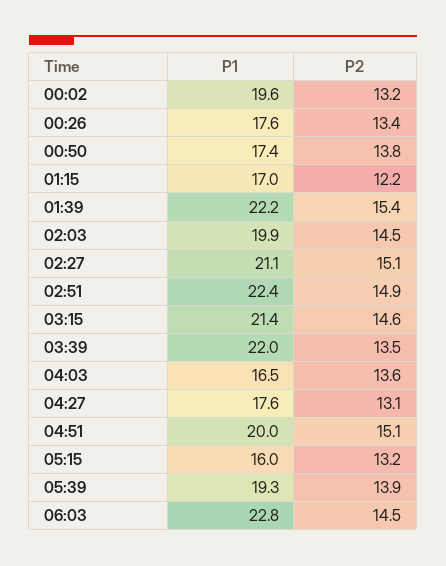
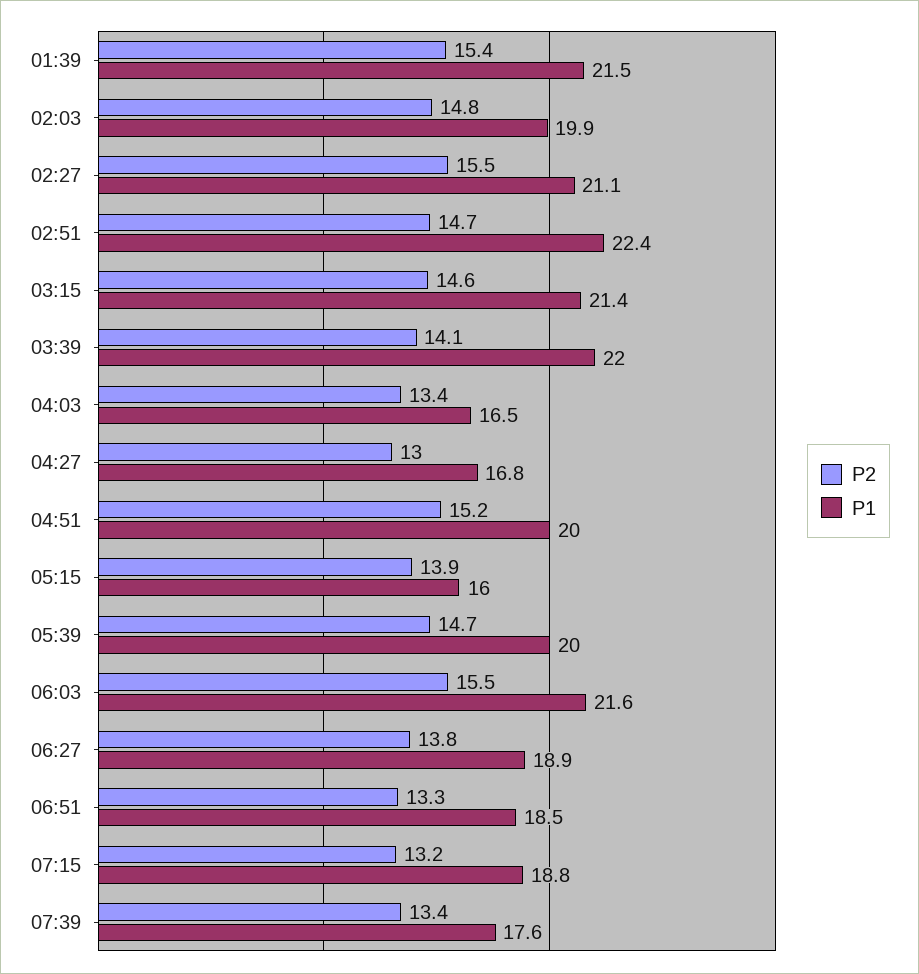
P1, 00:02: 19.6 -> none
P2, 00:02: 13.2 -> none
P1, 00:26: 17.6 -> none
P2, 00:26: 13.4 -> none
P1, 00:50: 17.4 -> none
P2, 00:50: 13.8 -> none
P1, 01:15: 17 -> none
P2, 01:15: 12.2 -> none
P1, 01:39: 22.2 -> 21.5
P2, 02:03: 14.5 -> 14.8
P2, 02:27: 15.1 -> 15.5
P2, 02:51: 14.9 -> 14.7
P2, 03:39: 13.5 -> 14.1
P2, 04:03: 13.6 -> 13.4
P1, 04:27: 17.6 -> 16.8
P2, 04:27: 13.1 -> 13
P2, 04:51: 15.1 -> 15.2
P2, 05:15: 13.2 -> 13.9
P1, 05:39: 19.3 -> 20
P2, 05:39: 13.9 -> 14.7
P1, 06:03: 22.8 -> 21.6
P2, 06:03: 14.5 -> 15.5
P2, 06:27: none -> 13.8
P1, 06:27: none -> 18.9
P2, 06:51: none -> 13.3
P1, 06:51: none -> 18.5
P2, 07:15: none -> 13.2
P1, 07:15: none -> 18.8
P2, 07:39: none -> 13.4
P1, 07:39: none -> 17.6

